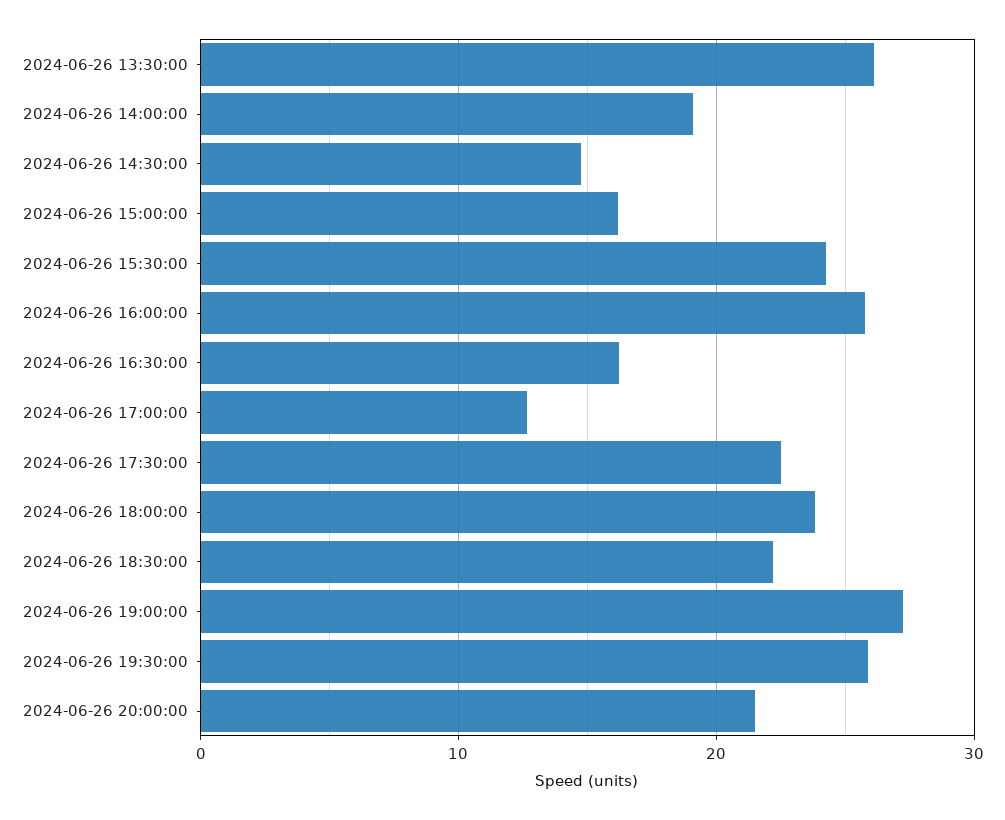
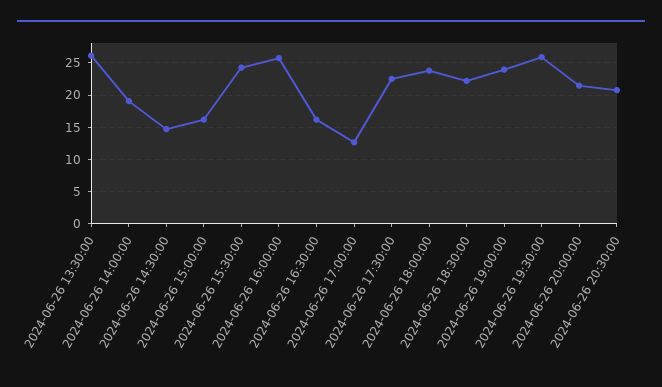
2024-06-26 19:00:00: 27 -> 24
2024-06-26 20:30:00: none -> 21

